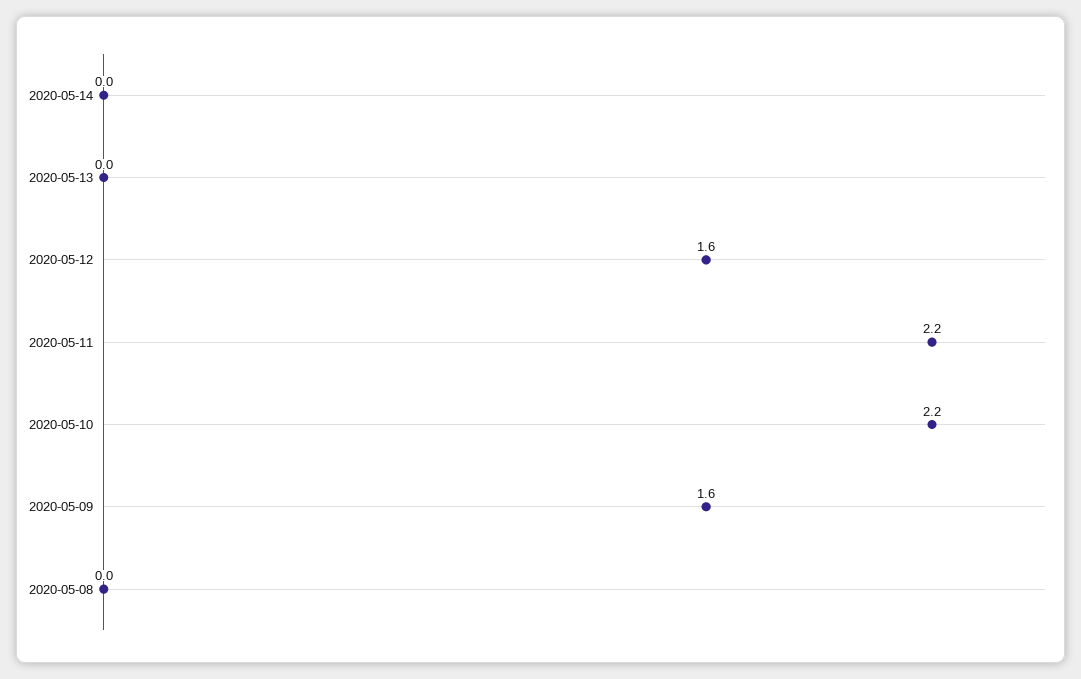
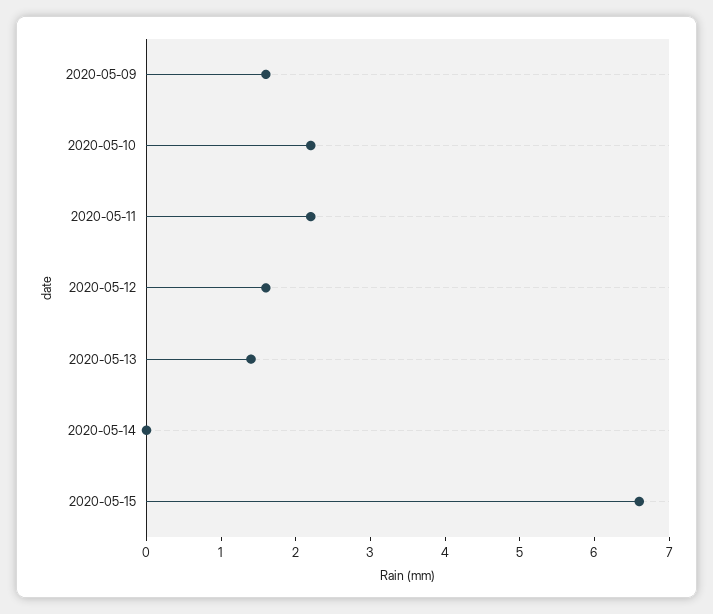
2020-05-13: 0 -> 1.5
2020-05-08: 0 -> none
2020-05-15: none -> 6.5

